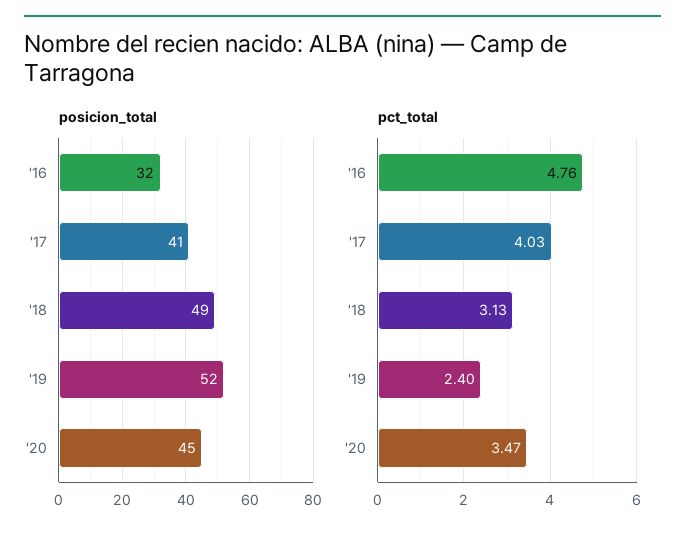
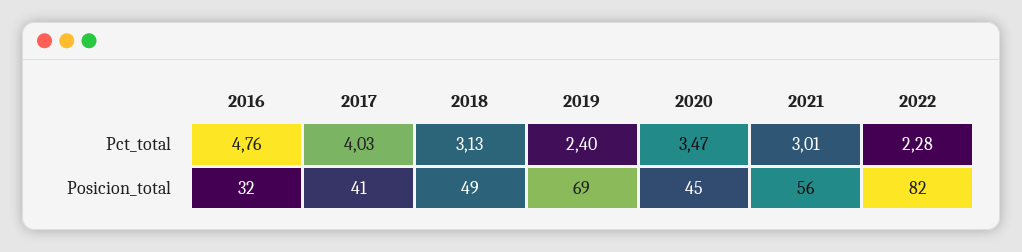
posicion_total, '19: 52 -> 69
pct_total, 2021: none -> 3.01
pct_total, 2022: none -> 2.28
posicion_total, 2021: none -> 56
posicion_total, 2022: none -> 82

